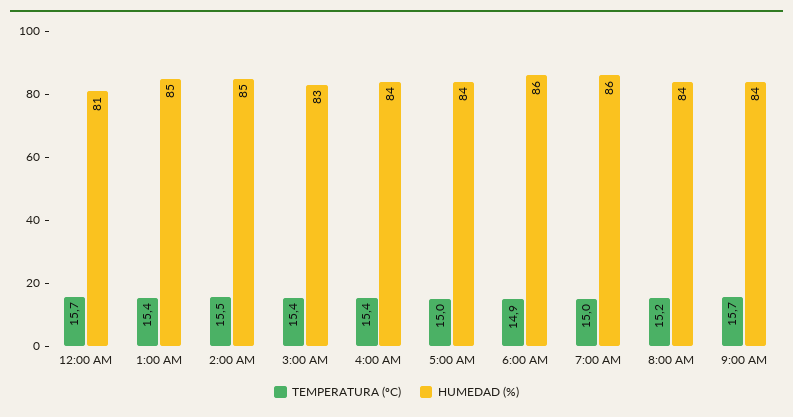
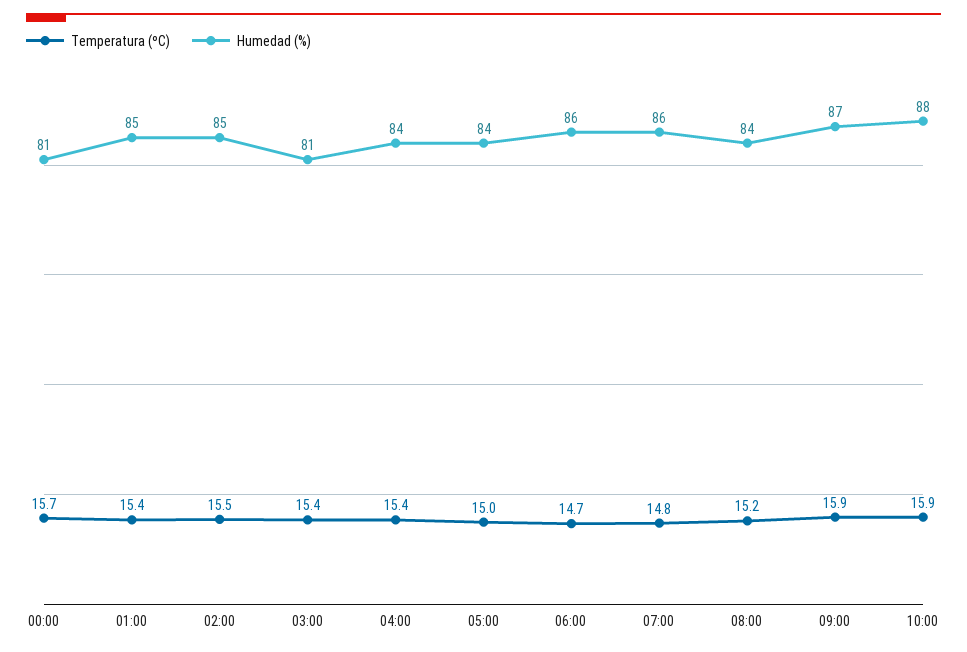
HUMEDAD (%), 3:00 AM: 83 -> 81
TEMPERATURA (ºC), 6:00 AM: 14.9 -> 14.7
TEMPERATURA (ºC), 7:00 AM: 15 -> 14.8
TEMPERATURA (ºC), 9:00 AM: 15.7 -> 15.9
HUMEDAD (%), 9:00 AM: 84 -> 87
TEMPERATURA (ºC), 10:00: none -> 15.9
HUMEDAD (%), 10:00: none -> 88

